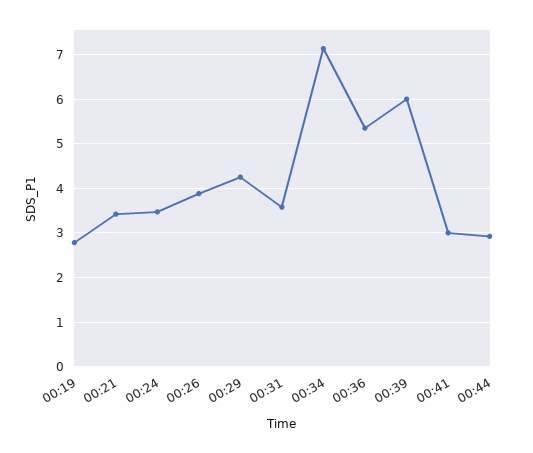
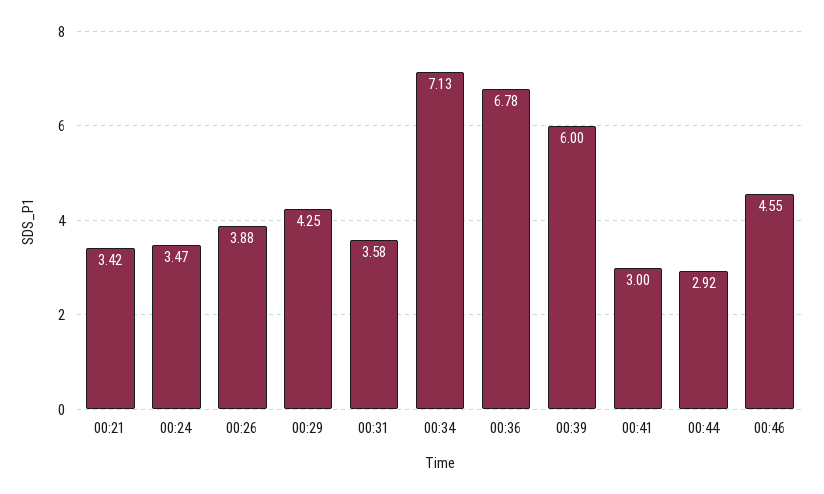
00:19: 2.8 -> none
00:36: 5.4 -> 6.78
00:46: none -> 4.55

